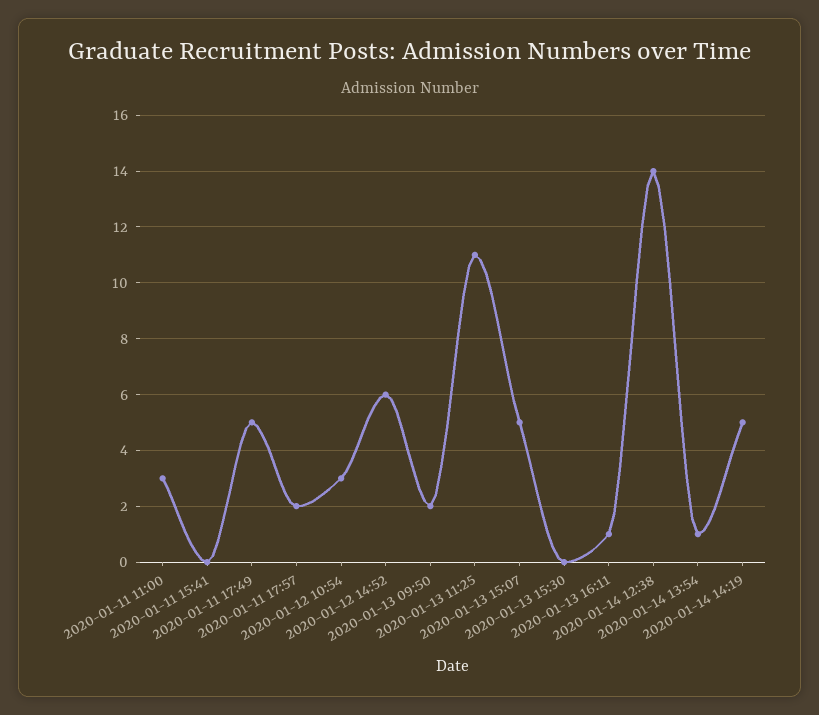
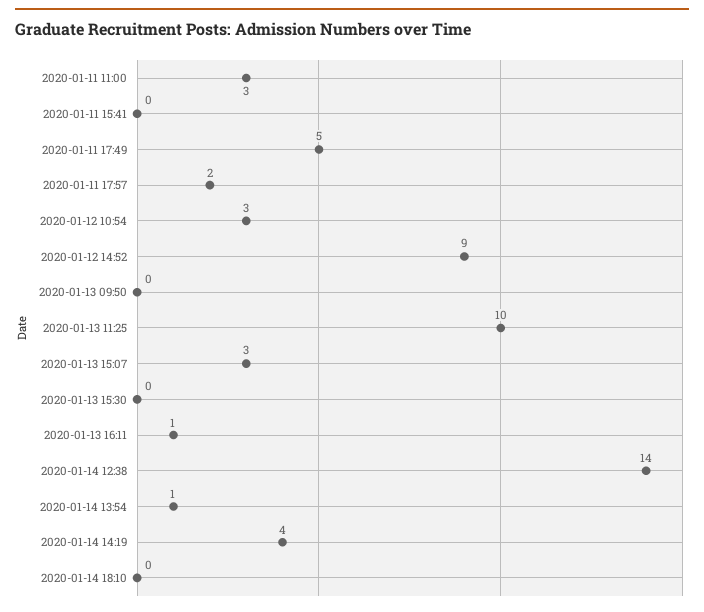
2020-01-12 14:52: 6 -> 9
2020-01-13 09:50: 2 -> 0
2020-01-13 11:25: 11 -> 10
2020-01-13 15:07: 5 -> 3
2020-01-14 14:19: 5 -> 4
2020-01-14 18:10: none -> 0

